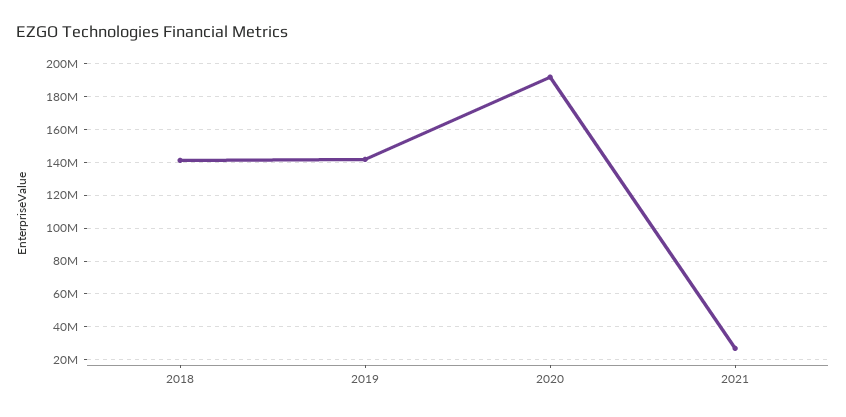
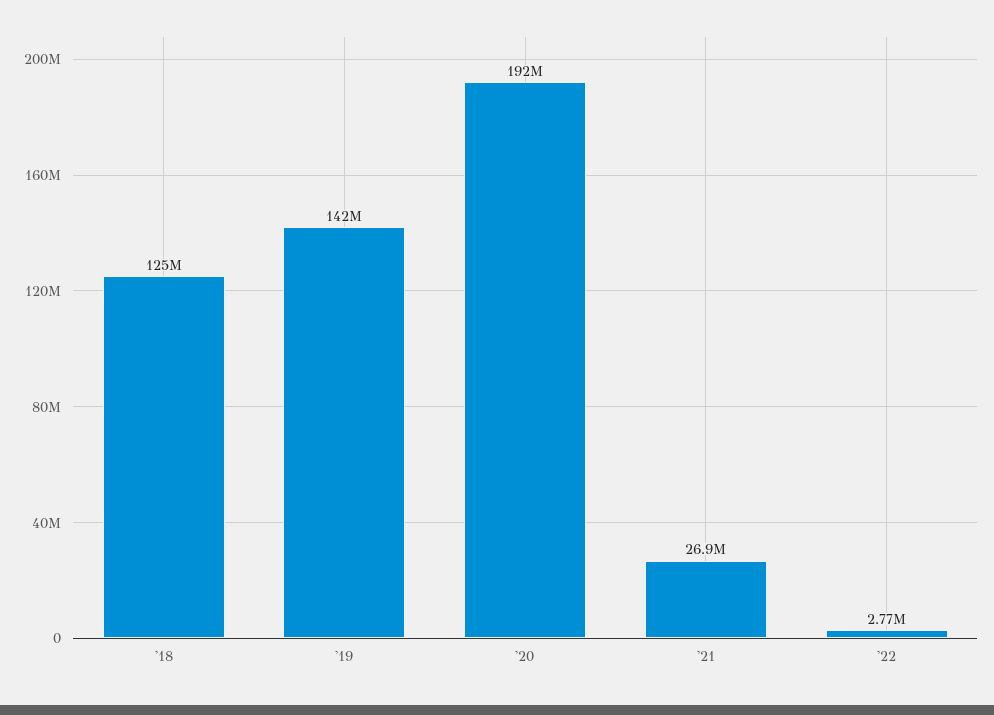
2018: 140000000 -> 125000000
'22: none -> 2770000

